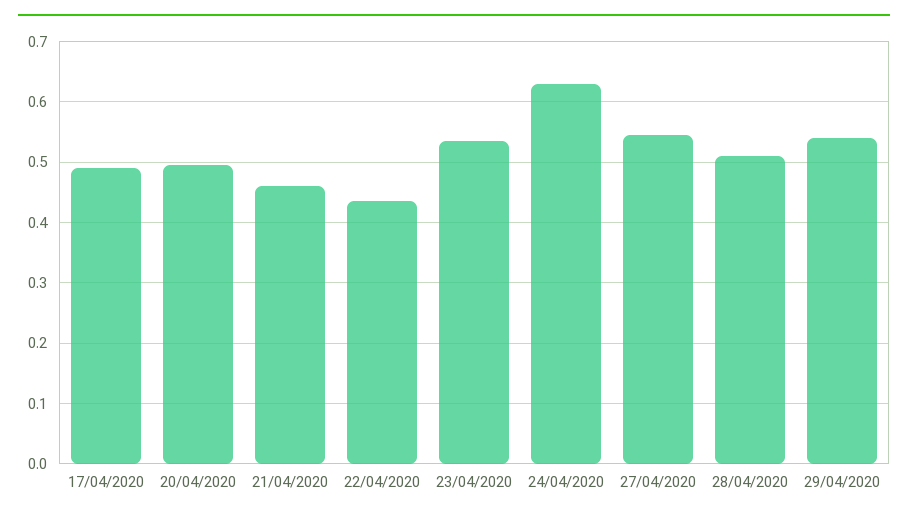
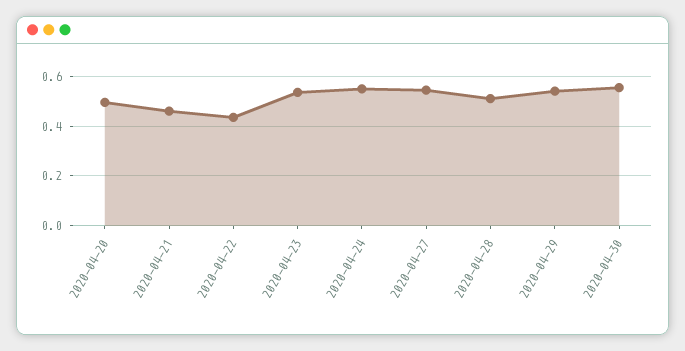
17/04/2020: 0.49 -> none
24/04/2020: 0.63 -> 0.55
2020-04-30: none -> 0.55

